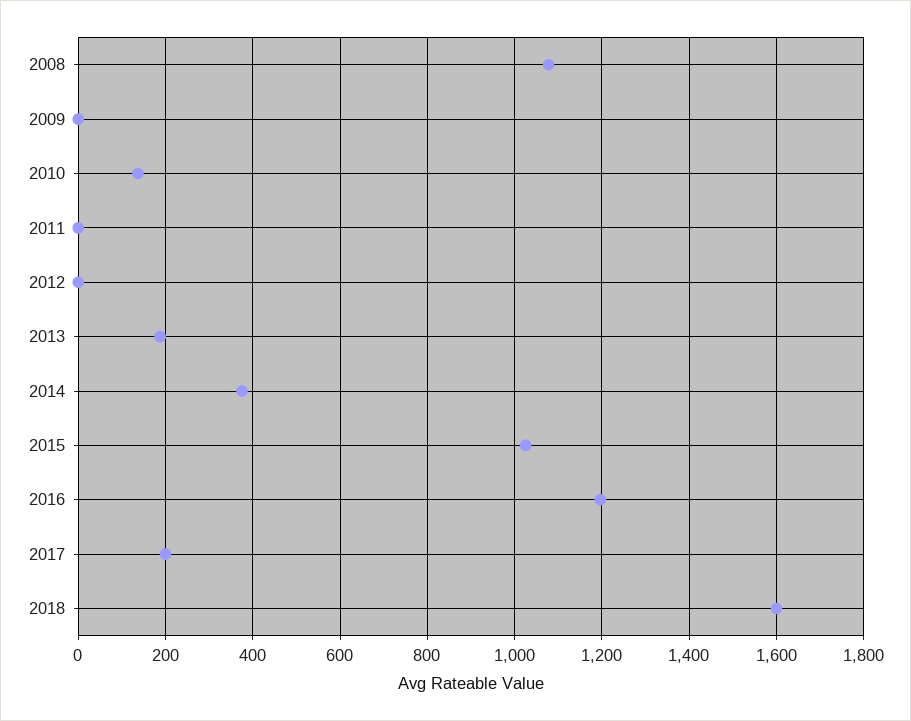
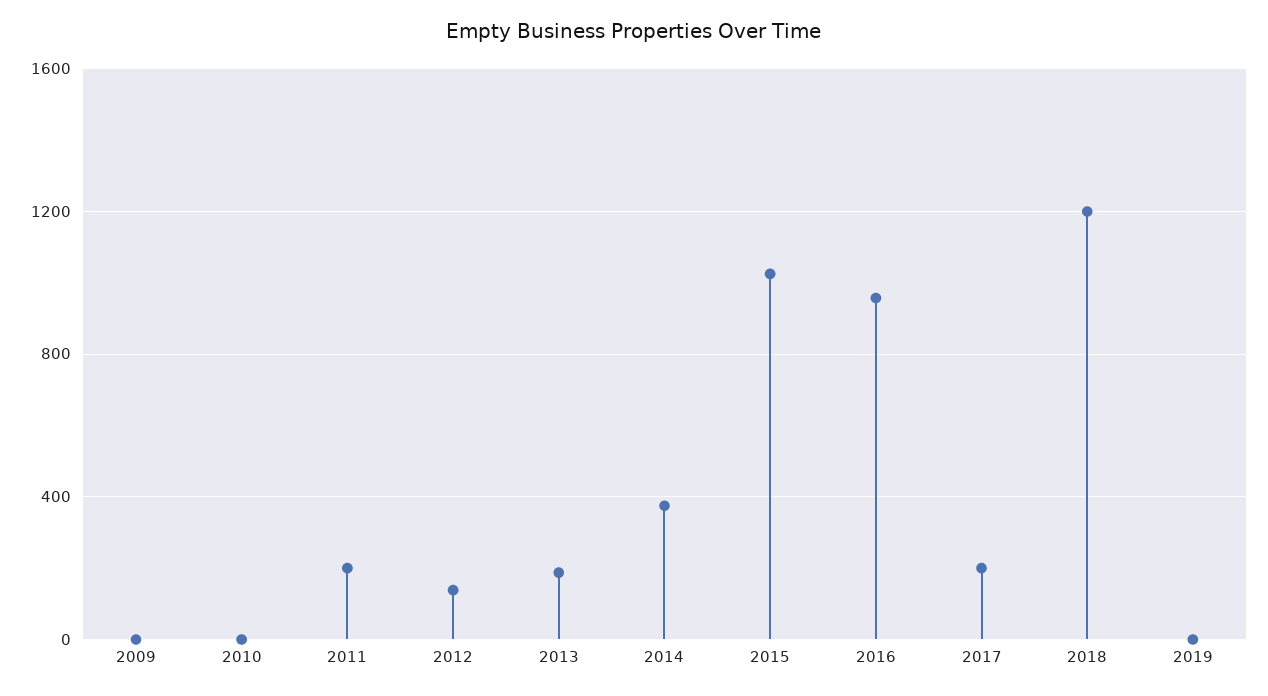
2008: 1080 -> none
2010: 140 -> 0
2011: 0 -> 200
2012: 0 -> 150
2016: 1200 -> 950
2018: 1600 -> 1200
2019: none -> 0

